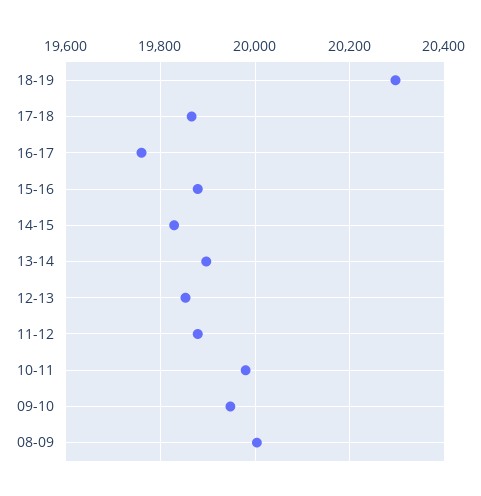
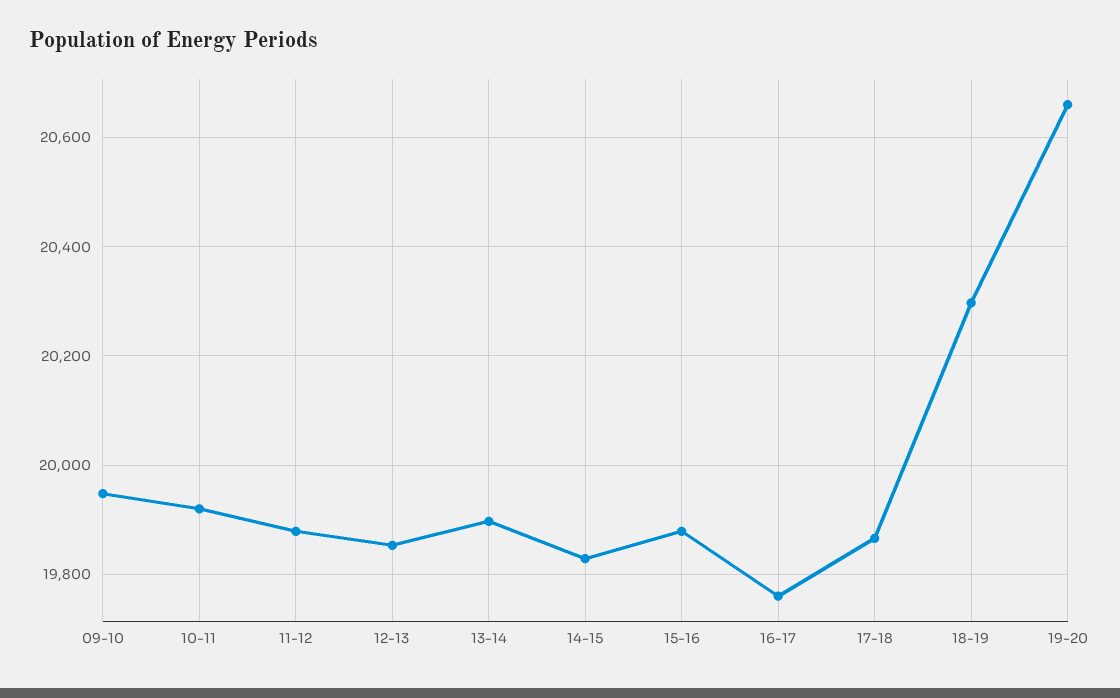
10-11: 19980 -> 19920
08-09: 20000 -> none
19-20: none -> 20660

